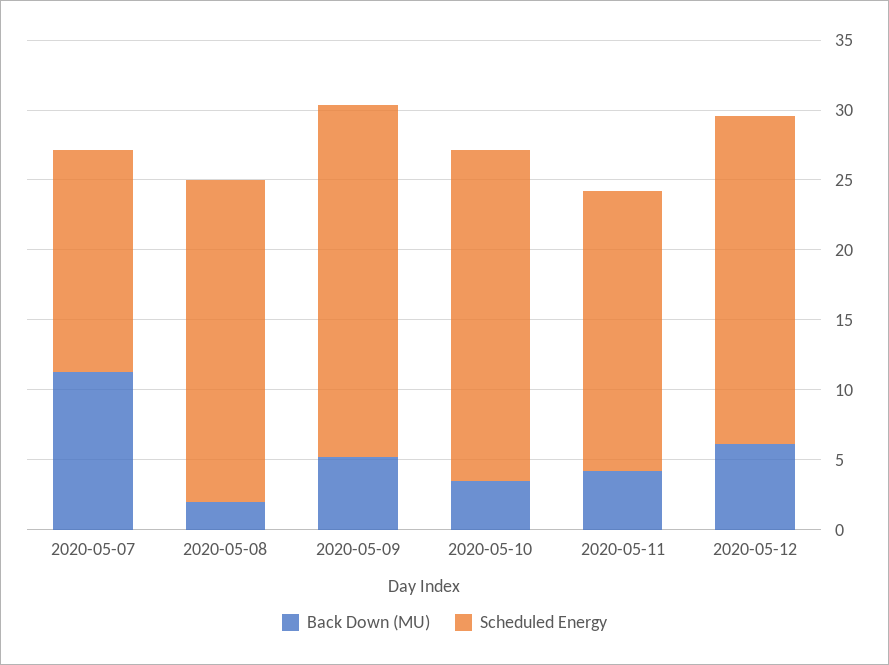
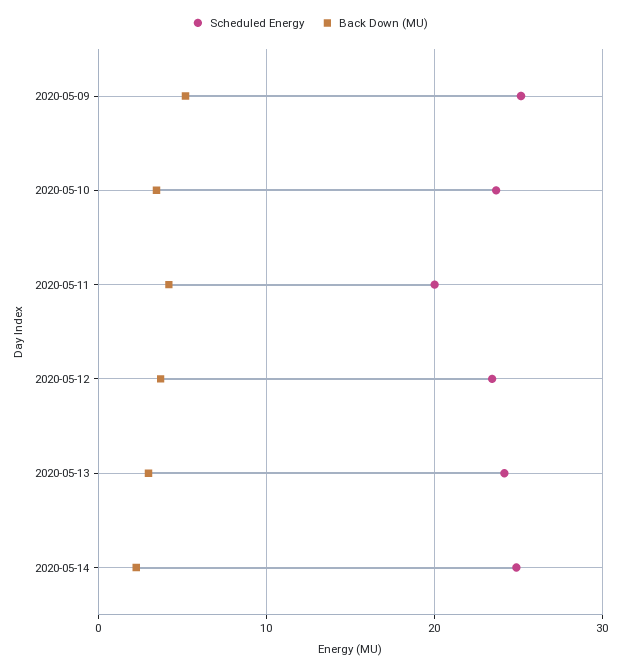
Back Down (MU), 2020-05-07: 11 -> none
Scheduled Energy, 2020-05-07: 16 -> none
Back Down (MU), 2020-05-08: 2 -> none
Scheduled Energy, 2020-05-08: 23 -> none
Back Down (MU), 2020-05-12: 6 -> 4
Scheduled Energy, 2020-05-13: none -> 24
Back Down (MU), 2020-05-13: none -> 3
Scheduled Energy, 2020-05-14: none -> 25
Back Down (MU), 2020-05-14: none -> 2

